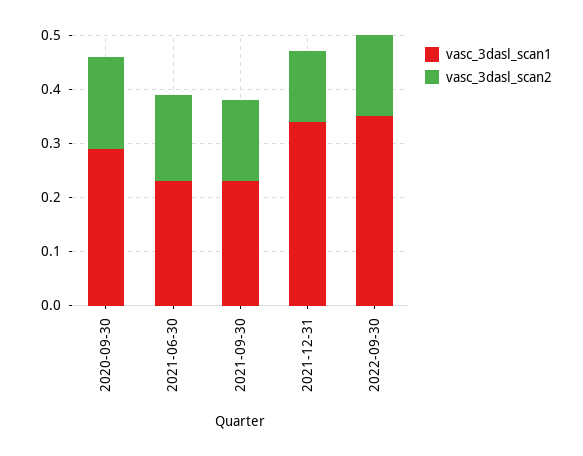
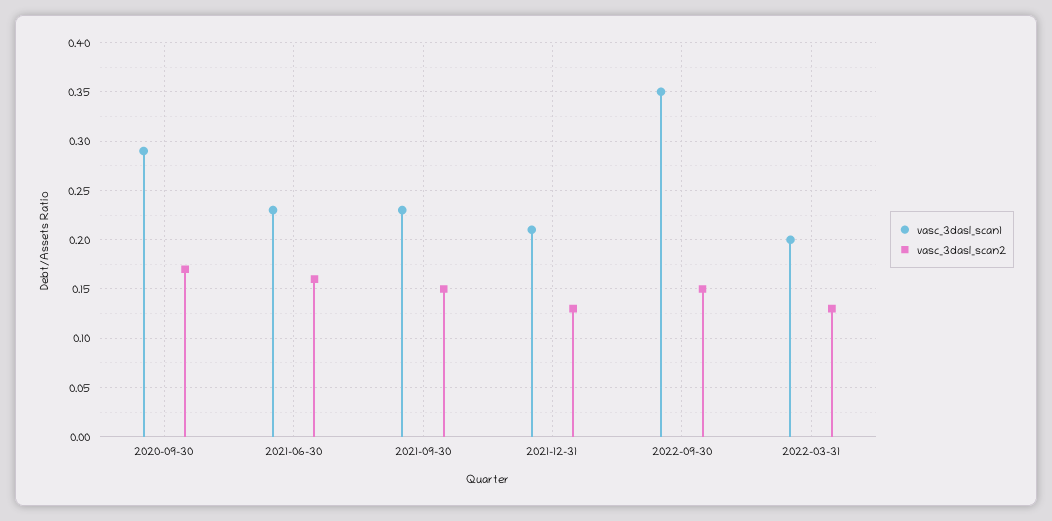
vasc_3dasl_scan1, 2021-12-31: 0.35 -> 0.21
vasc_3dasl_scan1, 2022-03-31: none -> 0.2
vasc_3dasl_scan2, 2022-03-31: none -> 0.13

